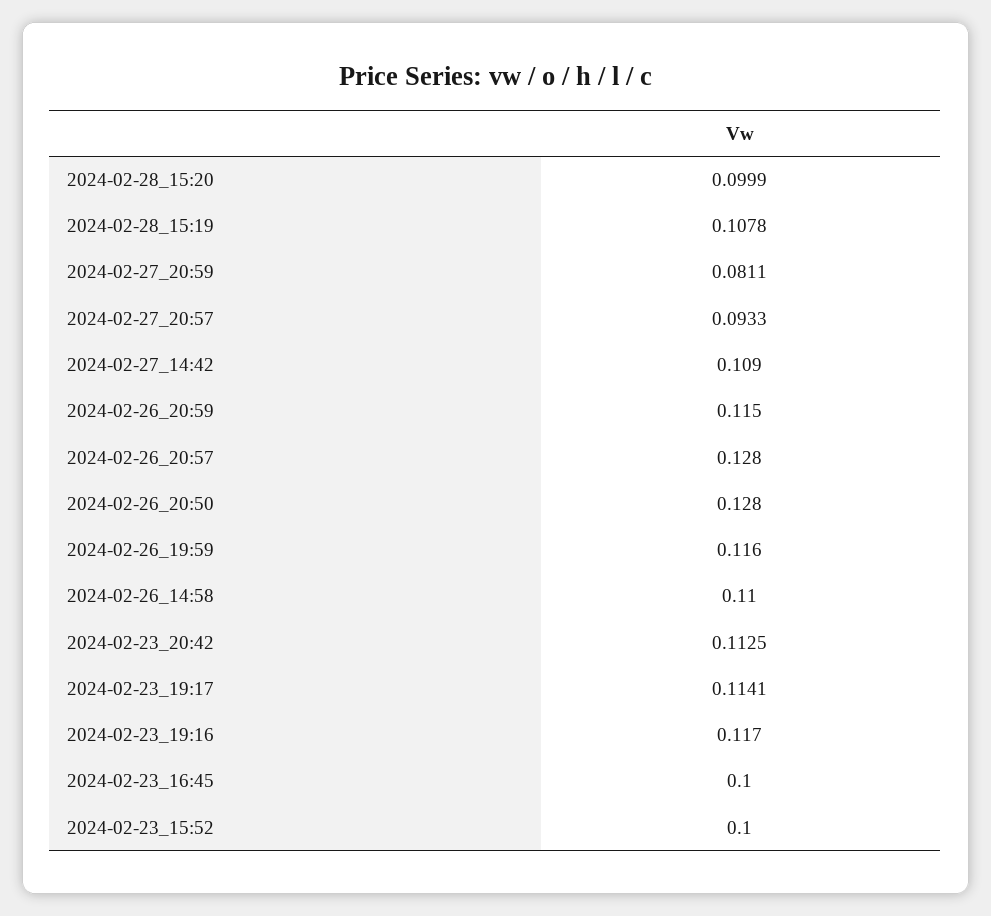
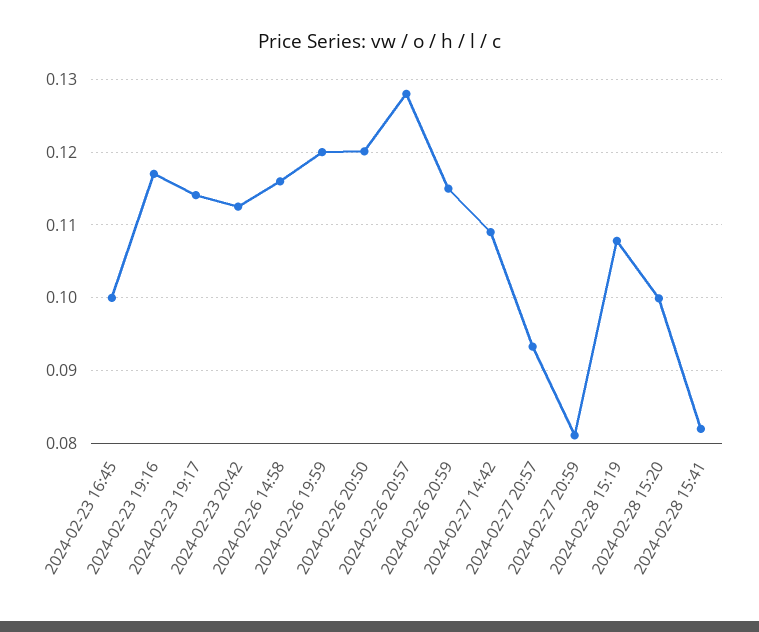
2024-02-26_20:50: 0.128 -> 0.12
2024-02-26_19:59: 0.116 -> 0.12
2024-02-26_14:58: 0.11 -> 0.116
2024-02-23_15:52: 0.1 -> none
2024-02-28 15:41: none -> 0.082

